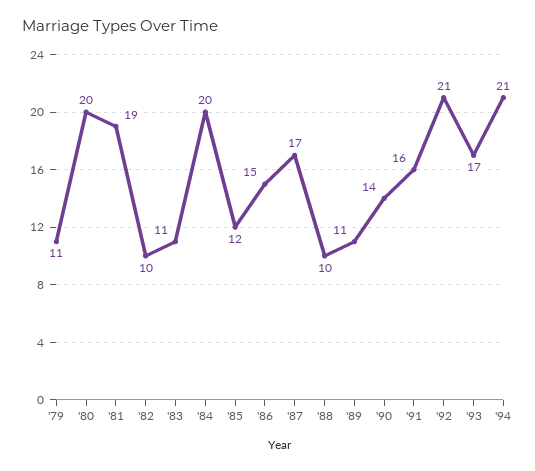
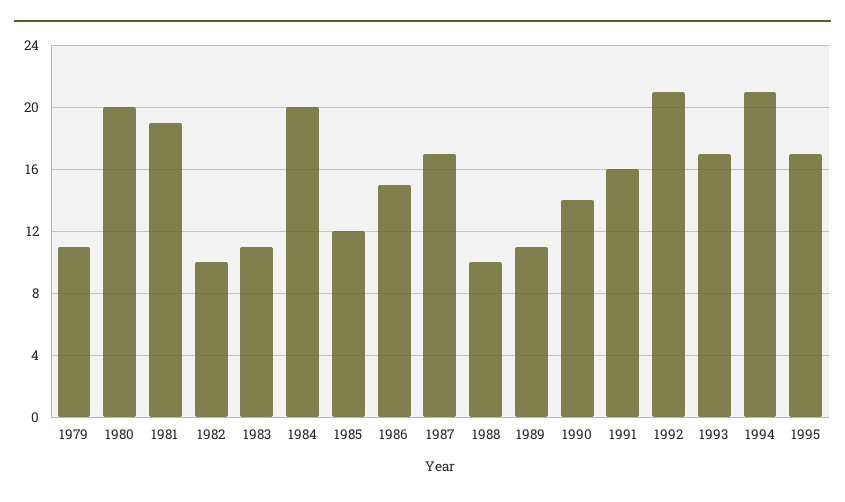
1995: none -> 17

